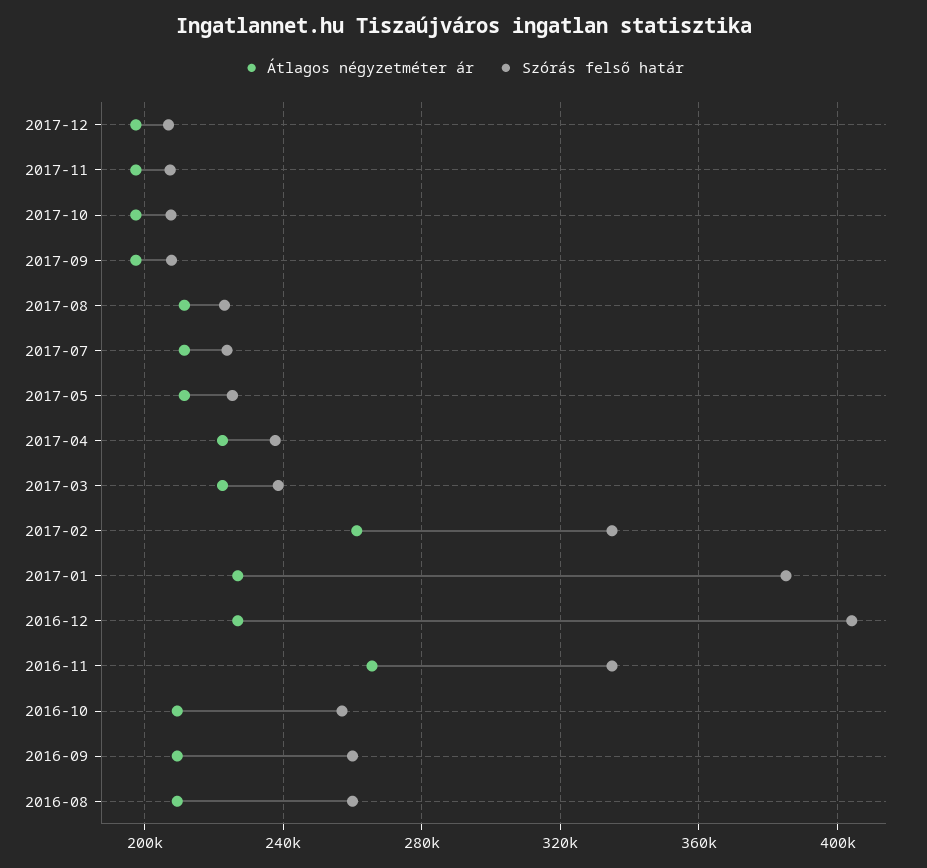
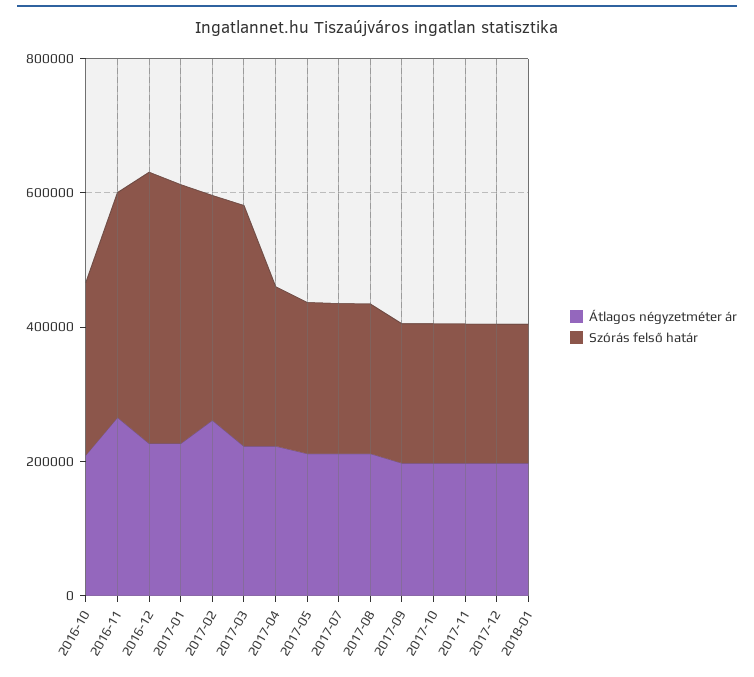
Szórás felső határ, 2017-03: 240000 -> 350000
Átlagos négyzetméter ár, 2016-09: 210000 -> none
Szórás felső határ, 2016-09: 260000 -> none
Átlagos négyzetméter ár, 2016-08: 210000 -> none
Szórás felső határ, 2016-08: 260000 -> none
Átlagos négyzetméter ár, 2018-01: none -> 200000
Szórás felső határ, 2018-01: none -> 200000

